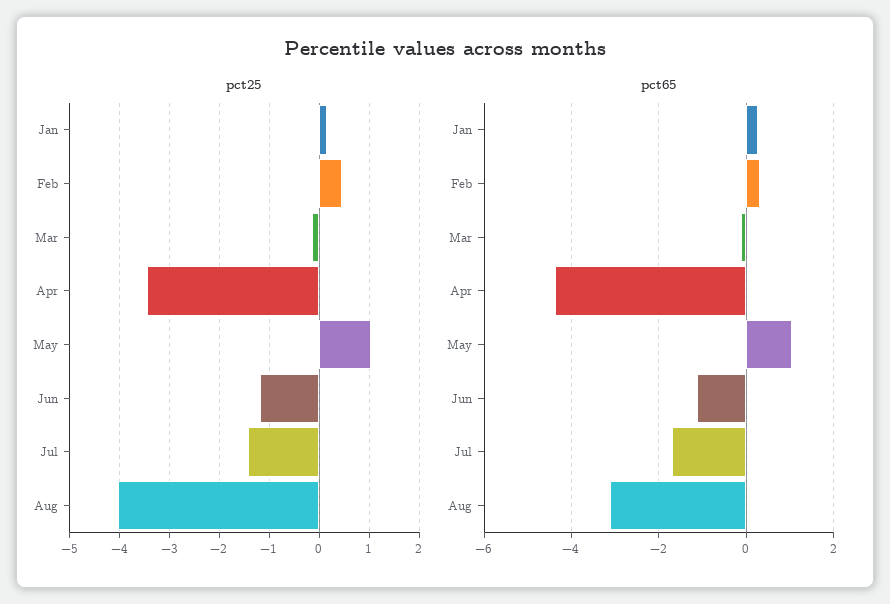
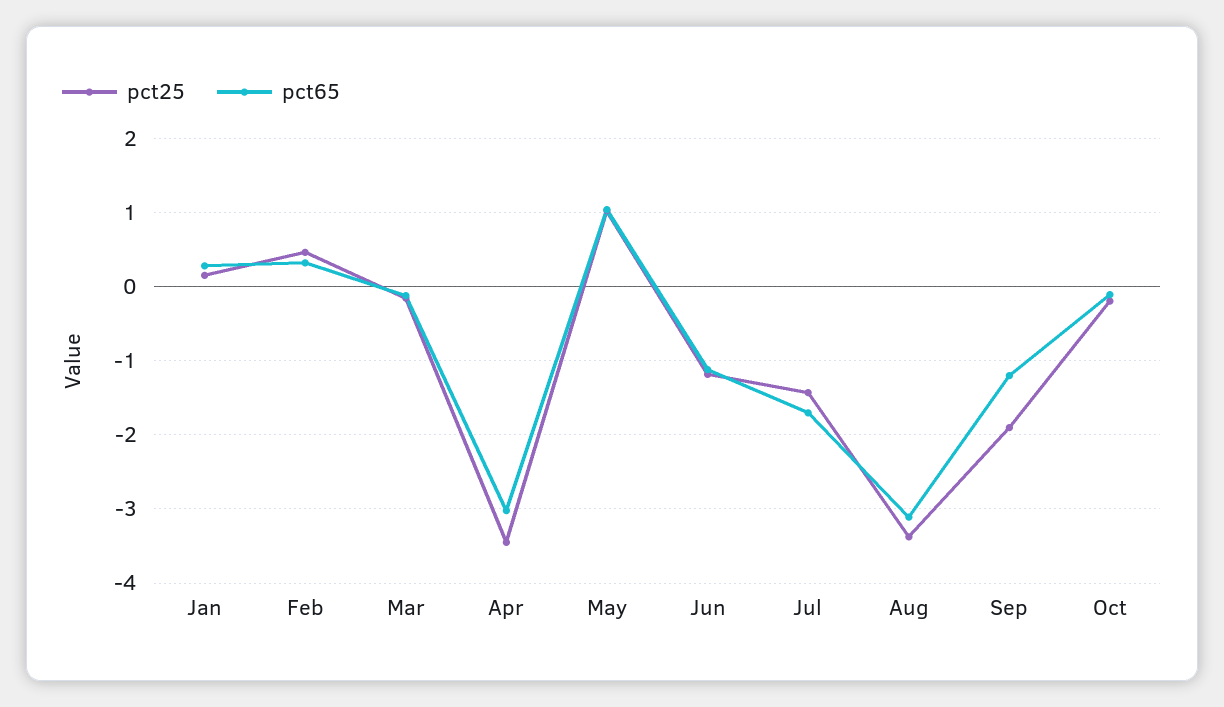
pct25, Aug: -4 -> -3.4
pct65, Apr: -4.4 -> -3
pct25, Sep: none -> -1.9
pct65, Sep: none -> -1.2
pct25, Oct: none -> -0.2
pct65, Oct: none -> -0.1

